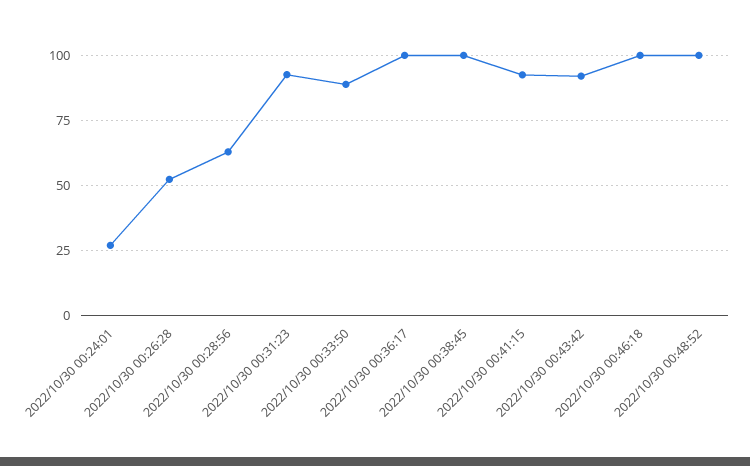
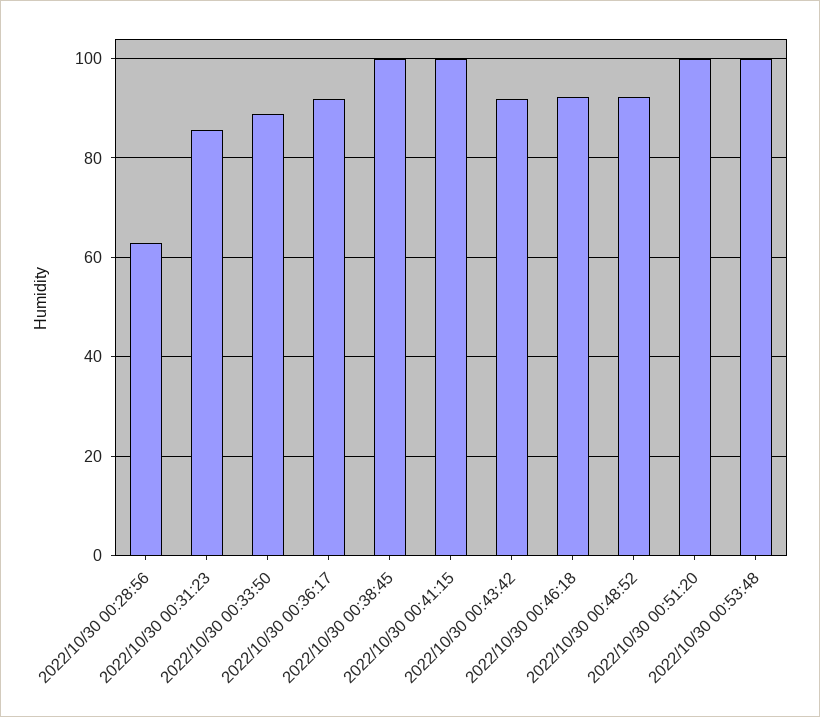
2022/10/30 00:24:01: 27.5 -> none
2022/10/30 00:26:28: 52.5 -> none
2022/10/30 00:31:23: 92.5 -> 86
2022/10/30 00:36:17: 100 -> 92
2022/10/30 00:41:15: 92.5 -> 100
2022/10/30 00:46:18: 100 -> 92
2022/10/30 00:48:52: 100 -> 92
2022/10/30 00:51:20: none -> 100
2022/10/30 00:53:48: none -> 100

